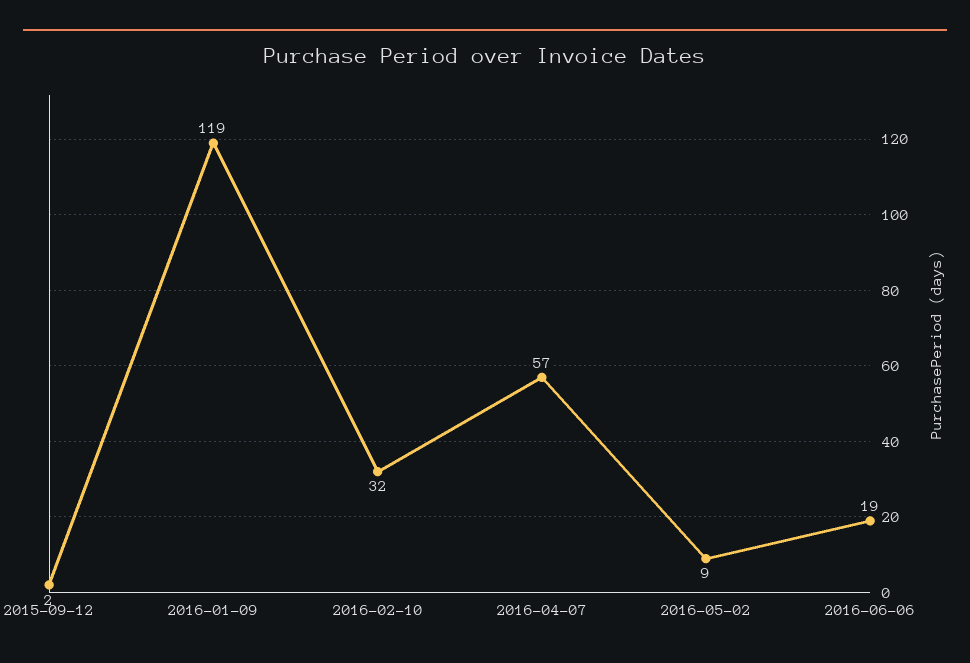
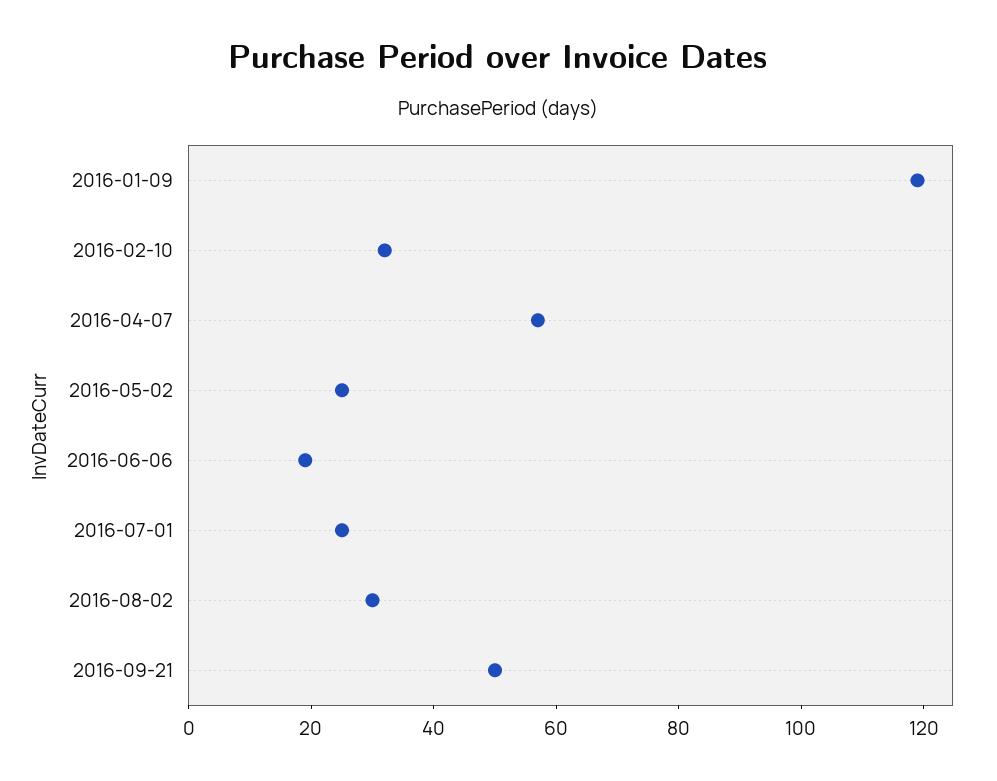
2015-09-12: 2 -> none
2016-05-02: 9 -> 25
2016-07-01: none -> 25
2016-08-02: none -> 30
2016-09-21: none -> 50

